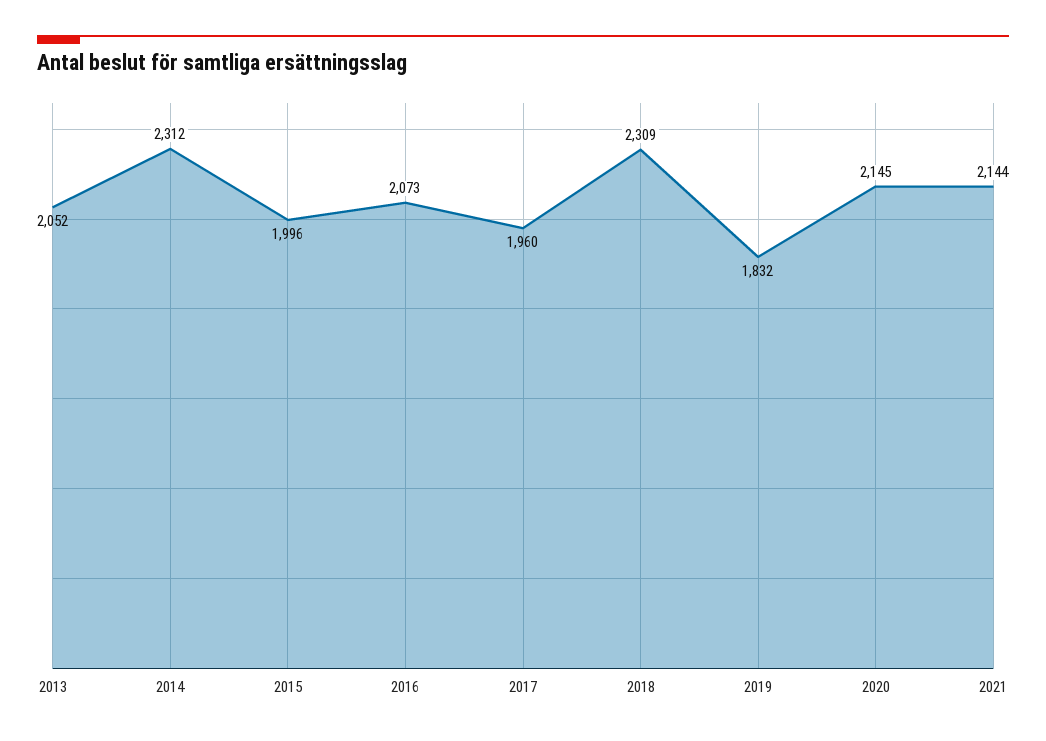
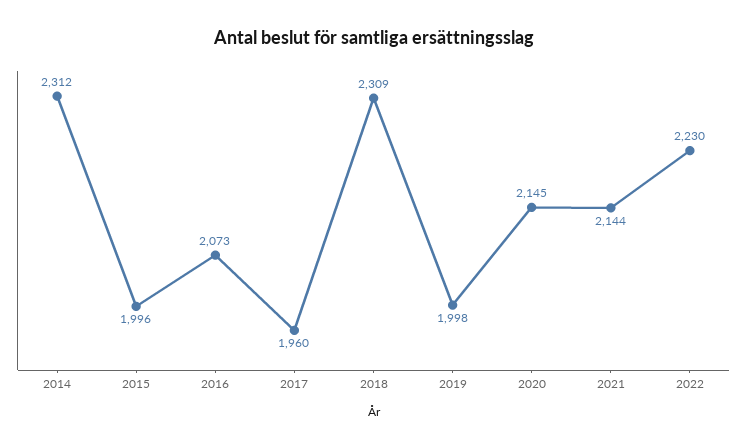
2013: 2052 -> none
2019: 1832 -> 1998
2022: none -> 2230

